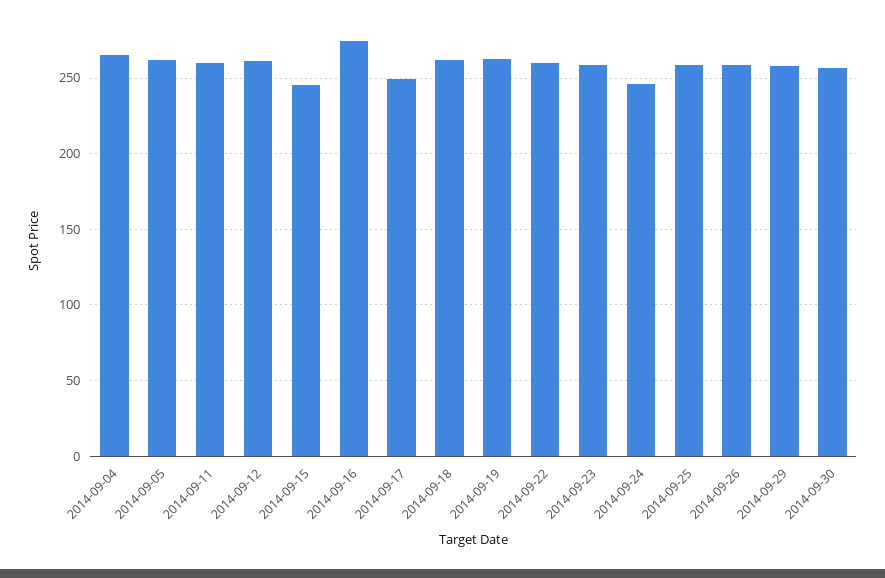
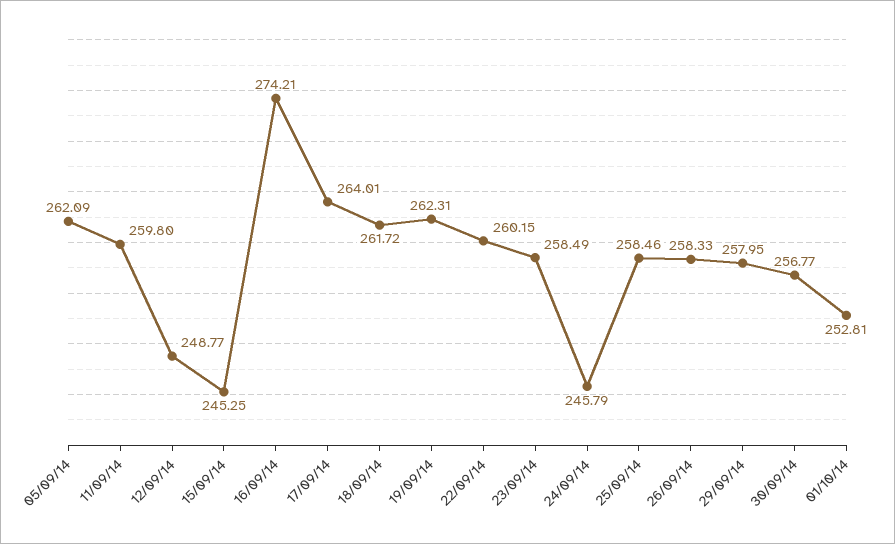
2014-09-04: 265 -> none
2014-09-12: 260 -> 248.77
2014-09-17: 250 -> 264.01
01/10/14: none -> 252.81

